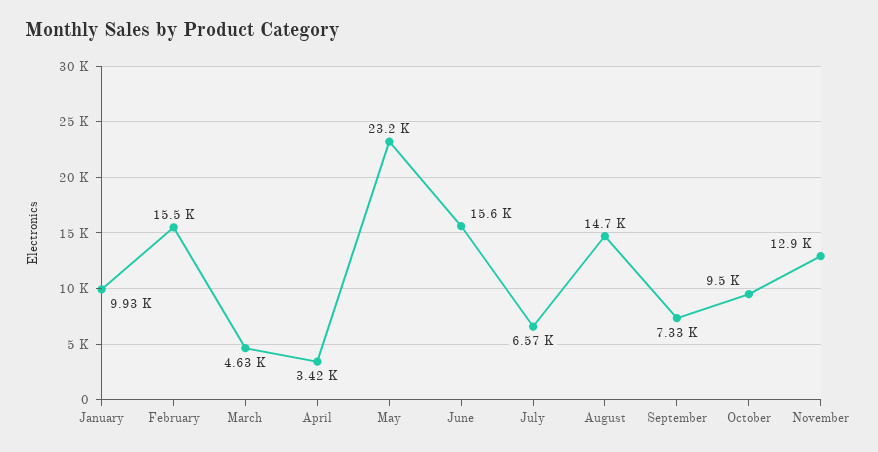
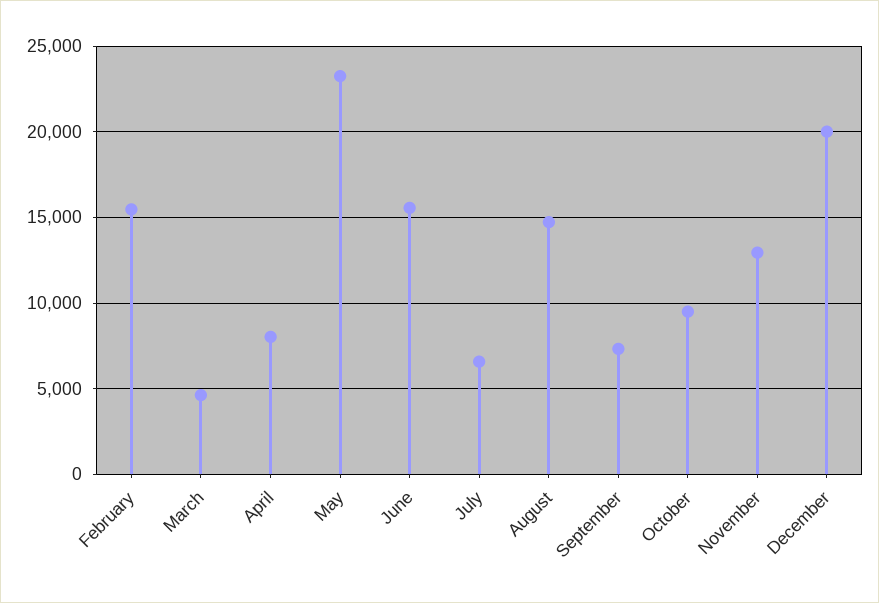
January: 9930 -> none
April: 3420 -> 8000
December: none -> 20000

